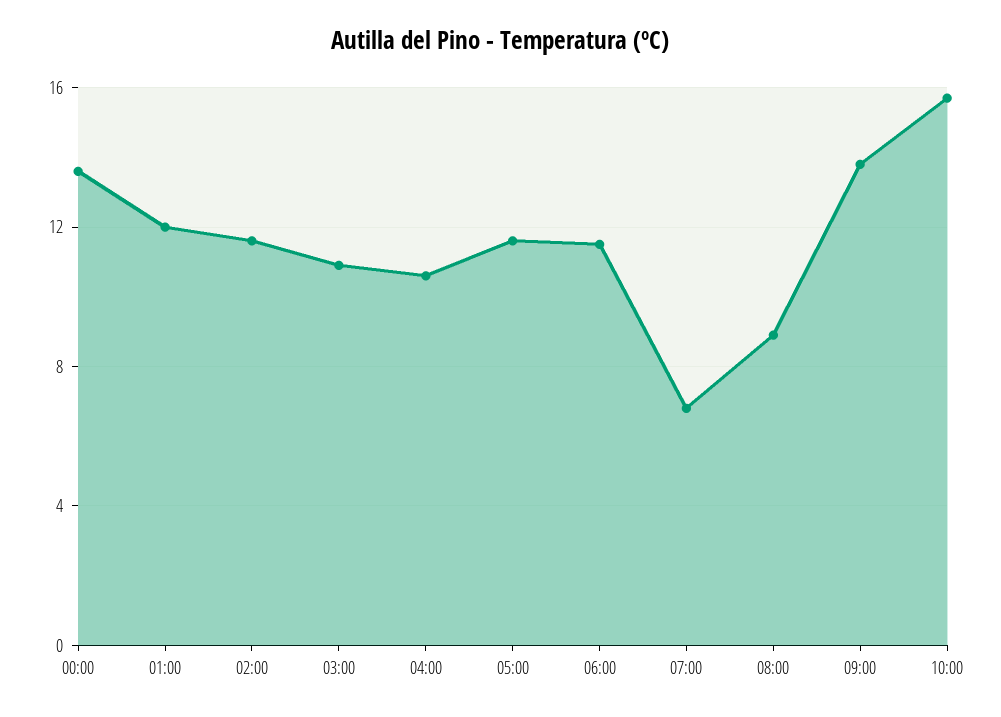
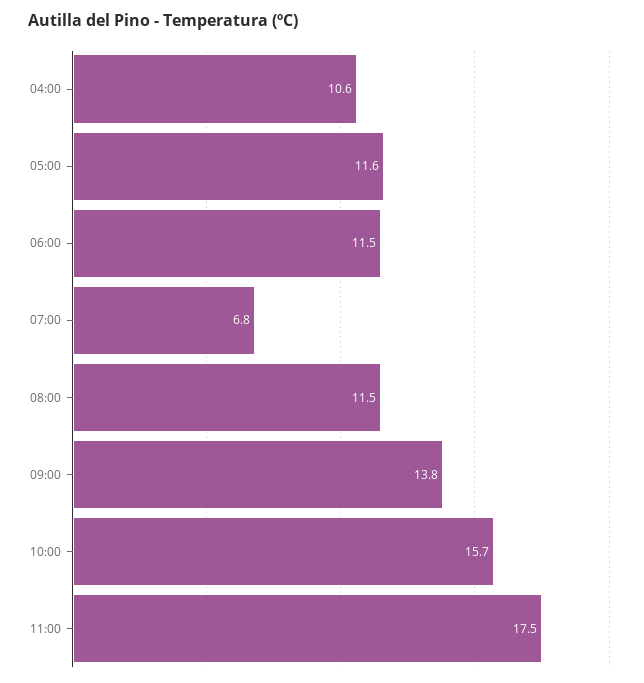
00:00: 13.5 -> none
01:00: 12 -> none
02:00: 11.5 -> none
03:00: 11 -> none
08:00: 9 -> 11.5
11:00: none -> 17.5

